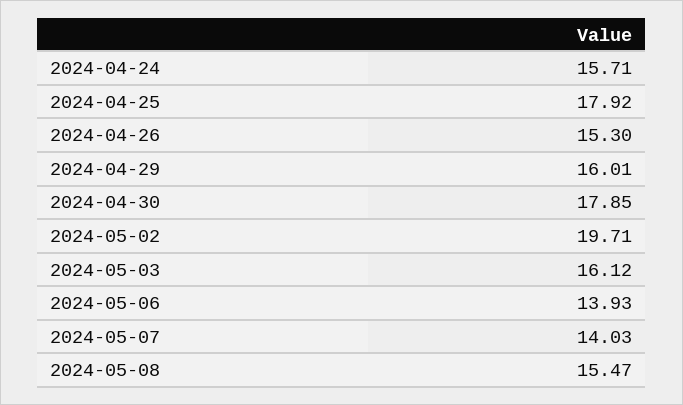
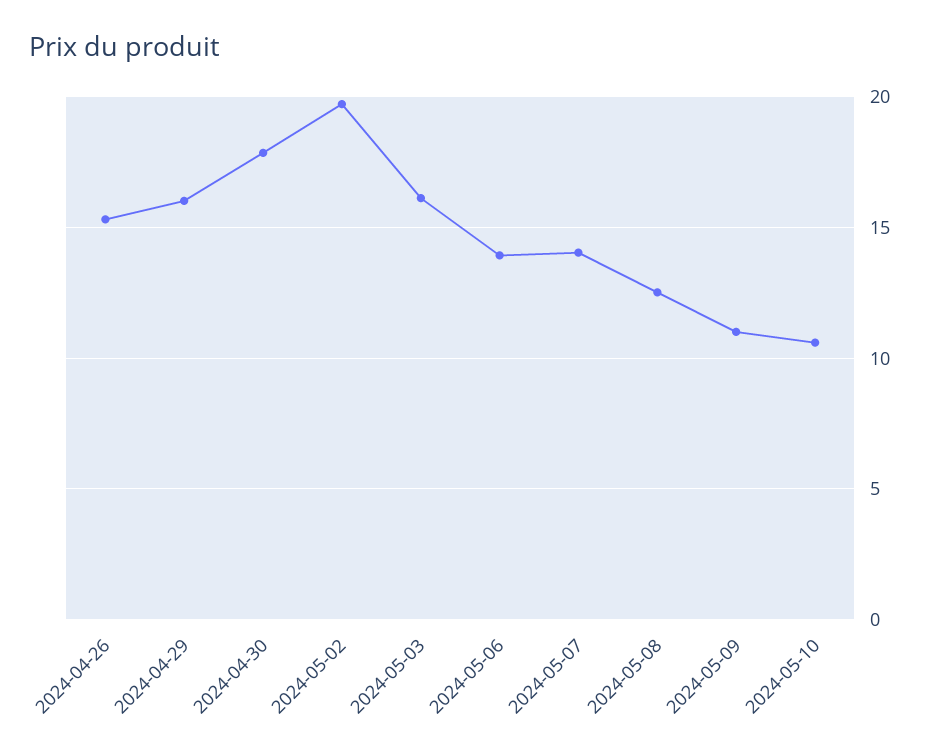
2024-04-24: 15.71 -> none
2024-04-25: 17.92 -> none
2024-05-08: 15.47 -> 12.5
2024-05-09: none -> 11
2024-05-10: none -> 10.5

